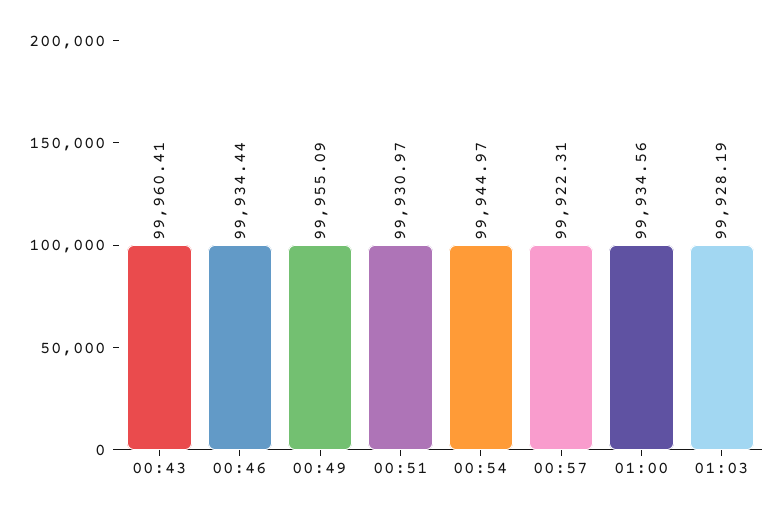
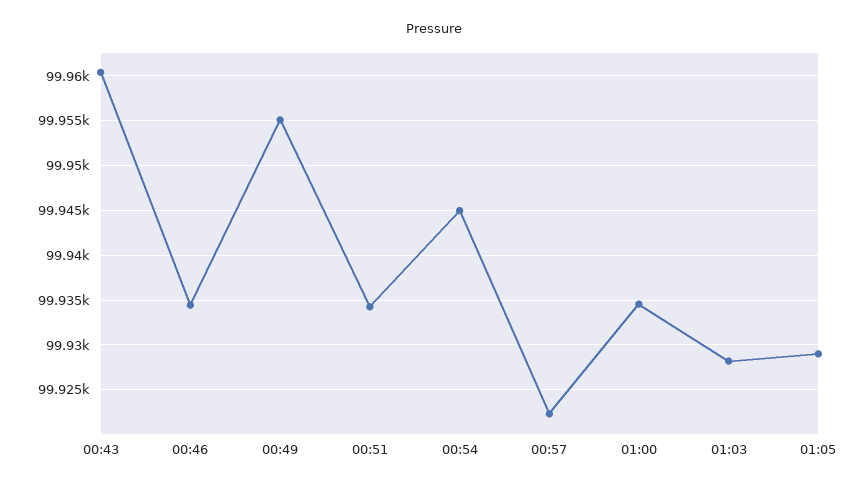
00:51: 99930.97 -> 99934
01:05: none -> 99929

